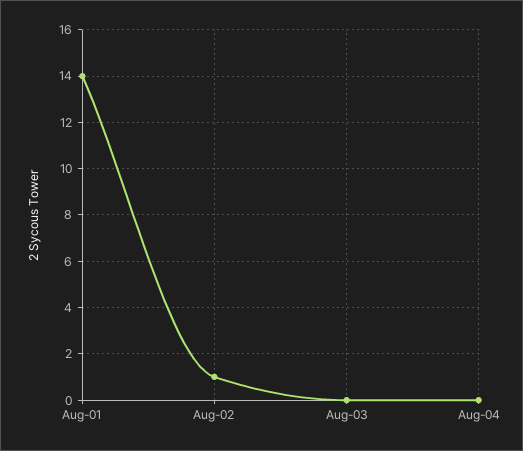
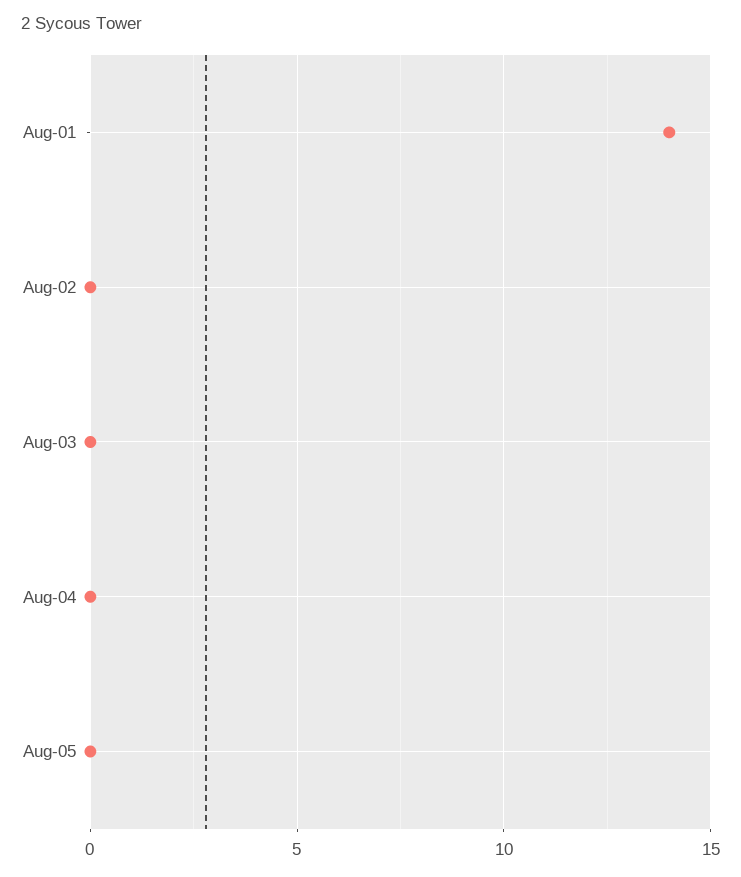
Aug-02: 1 -> 0
Aug-05: none -> 0

